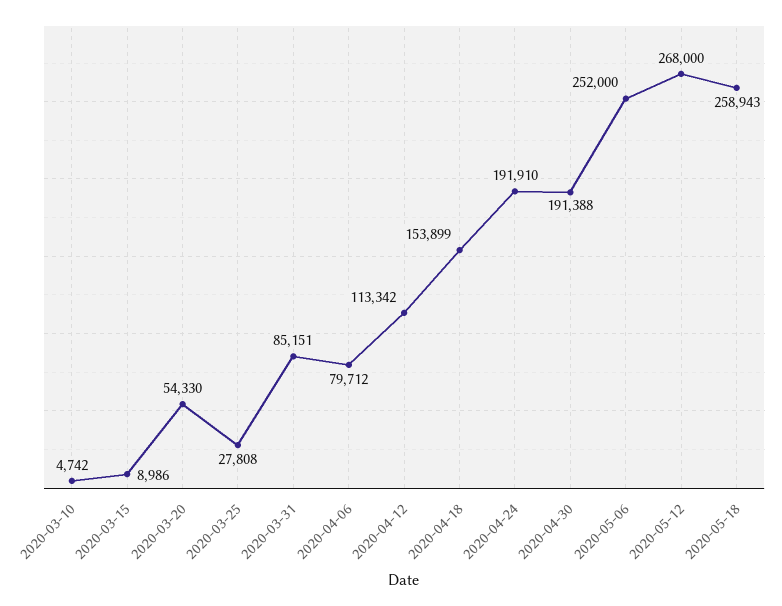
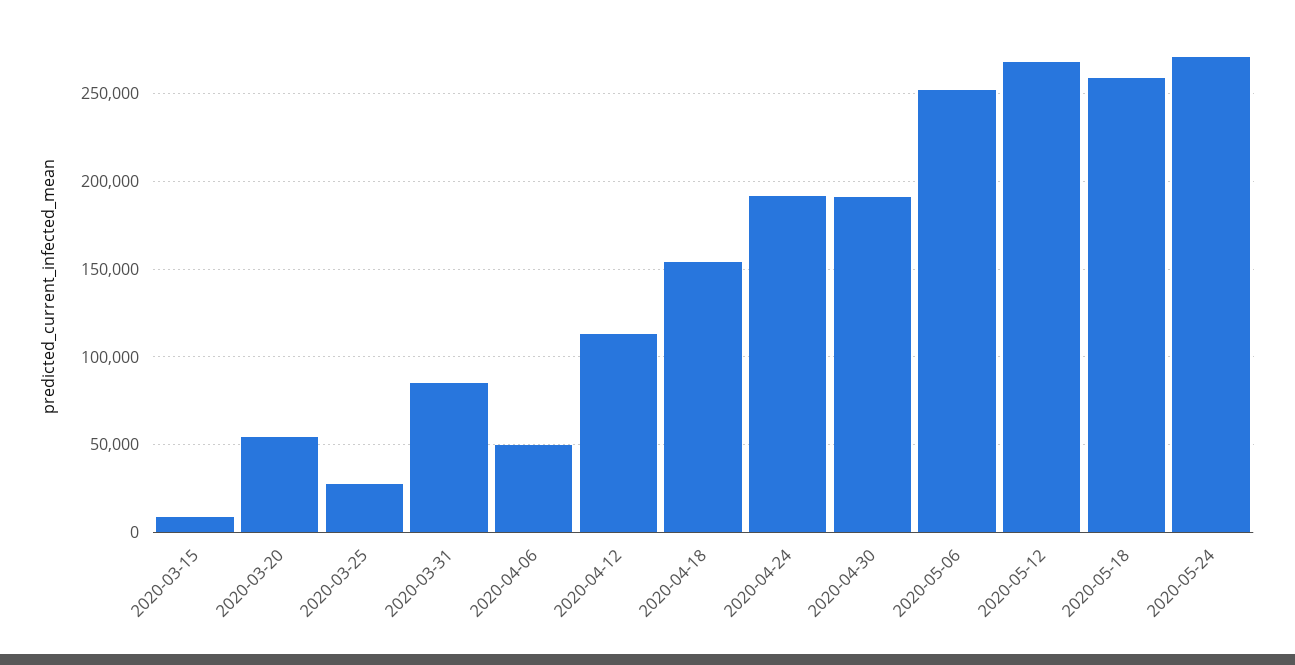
2020-03-10: 4742 -> none
2020-04-06: 79712 -> 50000
2020-05-24: none -> 270000

